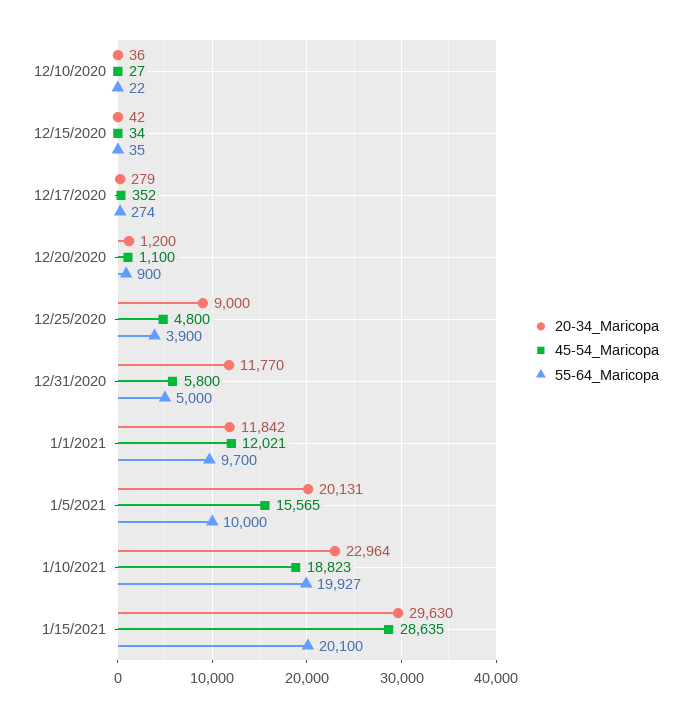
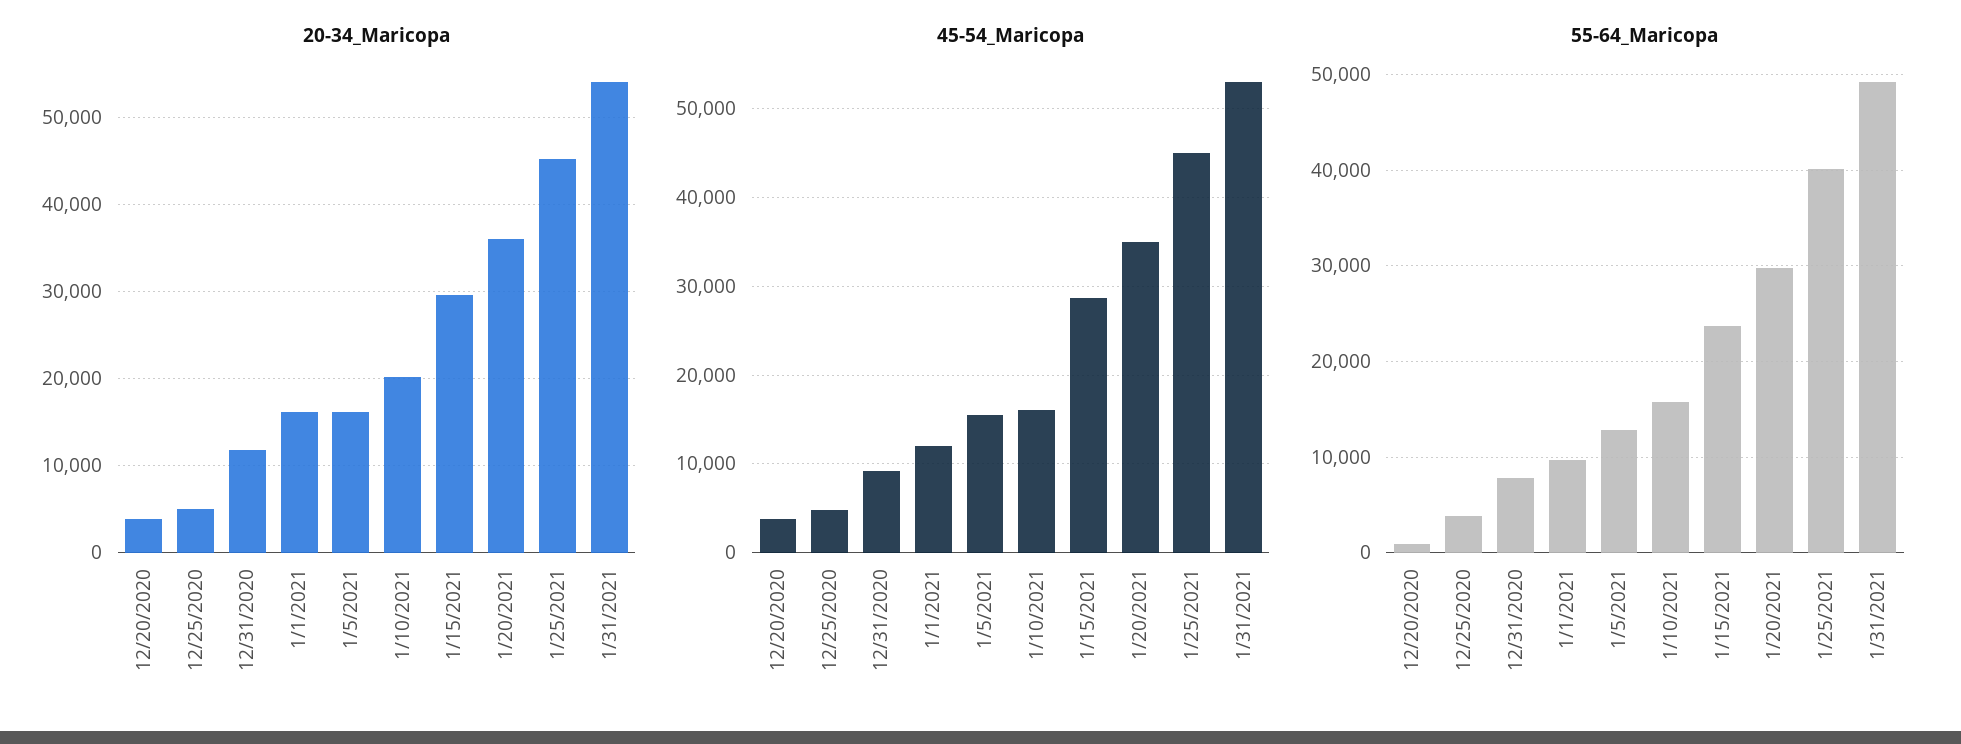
20-34_Maricopa, 12/10/2020: 36 -> none
45-54_Maricopa, 12/10/2020: 27 -> none
55-64_Maricopa, 12/10/2020: 22 -> none
20-34_Maricopa, 12/15/2020: 42 -> none
45-54_Maricopa, 12/15/2020: 34 -> none
55-64_Maricopa, 12/15/2020: 35 -> none
20-34_Maricopa, 12/17/2020: 279 -> none
45-54_Maricopa, 12/17/2020: 352 -> none
55-64_Maricopa, 12/17/2020: 274 -> none
20-34_Maricopa, 12/20/2020: 1200 -> 4000
45-54_Maricopa, 12/20/2020: 1100 -> 4000
20-34_Maricopa, 12/25/2020: 9000 -> 5000
45-54_Maricopa, 12/31/2020: 5800 -> 9000
55-64_Maricopa, 12/31/2020: 5000 -> 8000
20-34_Maricopa, 1/1/2021: 11842 -> 16000
20-34_Maricopa, 1/5/2021: 20131 -> 16000
55-64_Maricopa, 1/5/2021: 10000 -> 13000
20-34_Maricopa, 1/10/2021: 22964 -> 20000
45-54_Maricopa, 1/10/2021: 18823 -> 16000
55-64_Maricopa, 1/10/2021: 19927 -> 16000
55-64_Maricopa, 1/15/2021: 20100 -> 24000
20-34_Maricopa, 1/20/2021: none -> 36000
20-34_Maricopa, 1/25/2021: none -> 45000
20-34_Maricopa, 1/31/2021: none -> 54000
45-54_Maricopa, 1/20/2021: none -> 35000
45-54_Maricopa, 1/25/2021: none -> 45000
45-54_Maricopa, 1/31/2021: none -> 53000
55-64_Maricopa, 1/20/2021: none -> 30000
55-64_Maricopa, 1/25/2021: none -> 40000
55-64_Maricopa, 1/31/2021: none -> 49000

